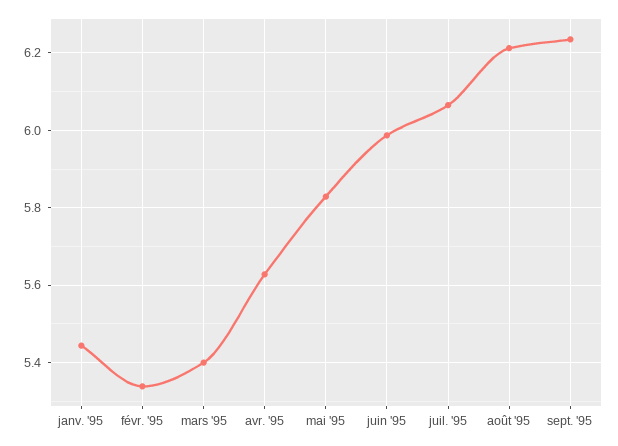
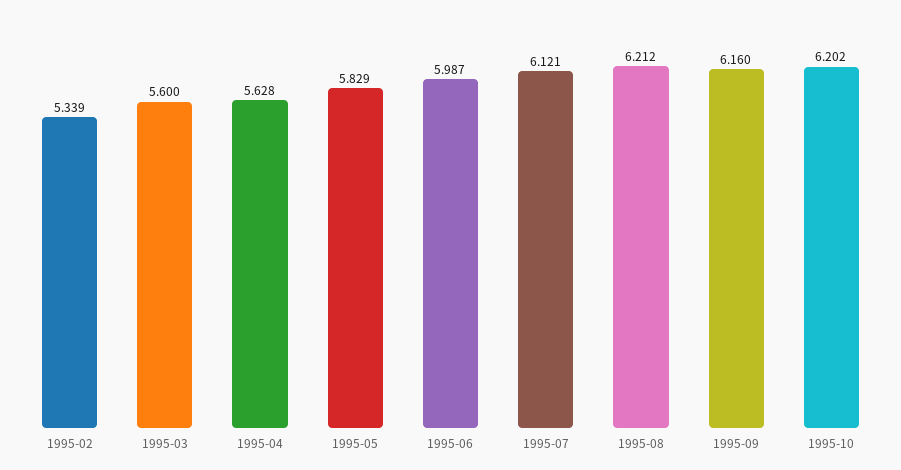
janv. '95: 5.44 -> none
mars '95: 5.4 -> 5.6
juil. '95: 6.06 -> 6.121
sept. '95: 6.24 -> 6.16
1995-10: none -> 6.202

